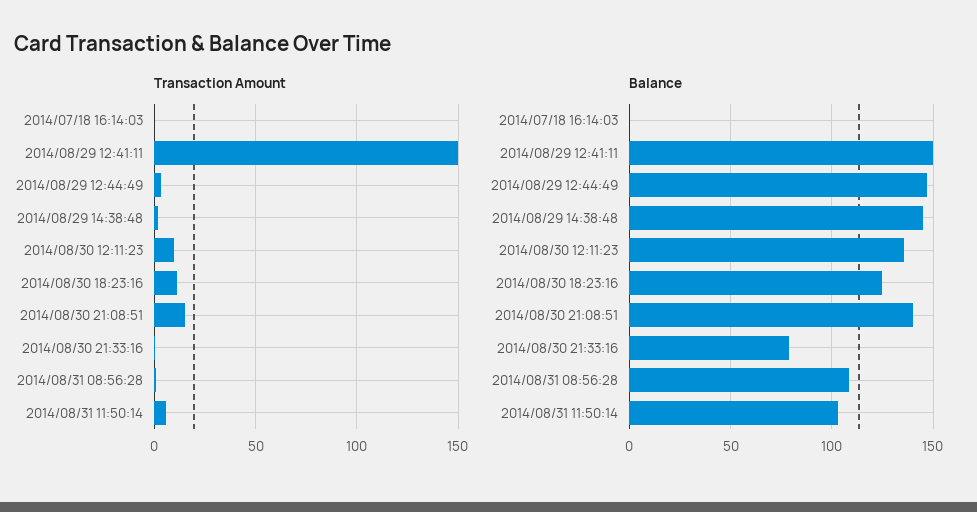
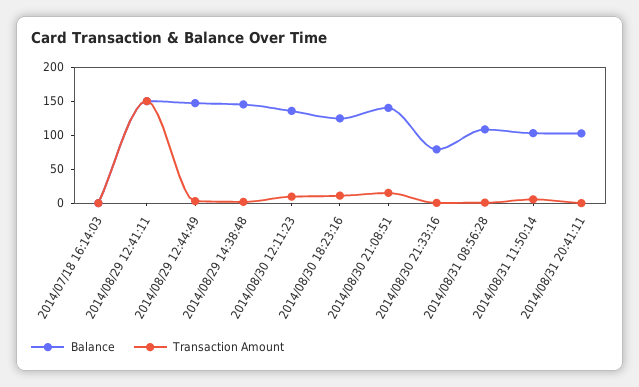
Balance, 2014/08/31 20:41:11: none -> 100
Transaction Amount, 2014/08/31 20:41:11: none -> 0

